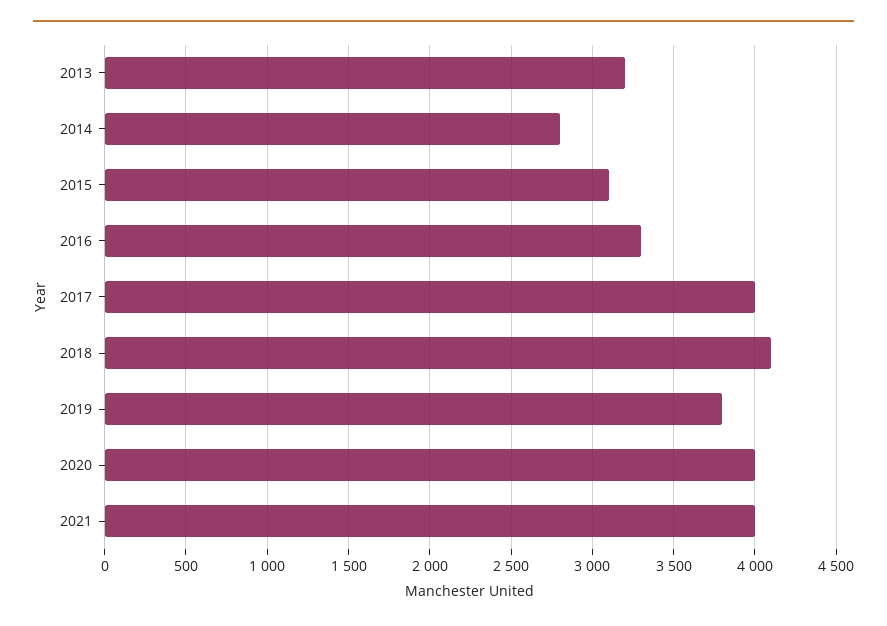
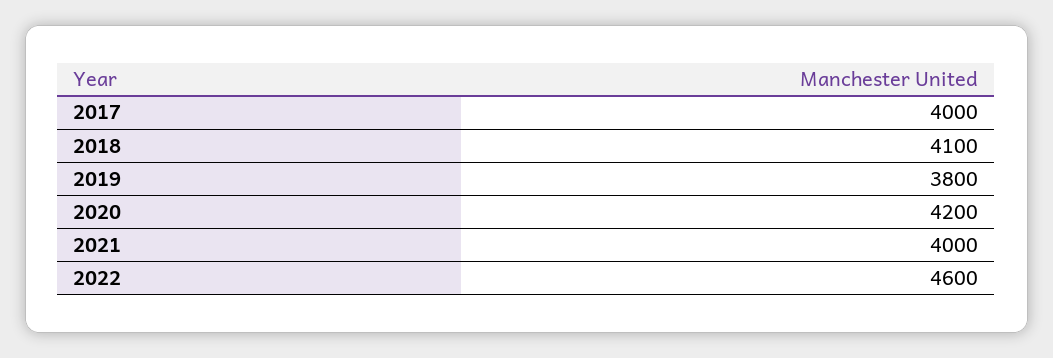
2013: 3200 -> none
2014: 2800 -> none
2015: 3100 -> none
2016: 3300 -> none
2020: 4000 -> 4200
2022: none -> 4600

